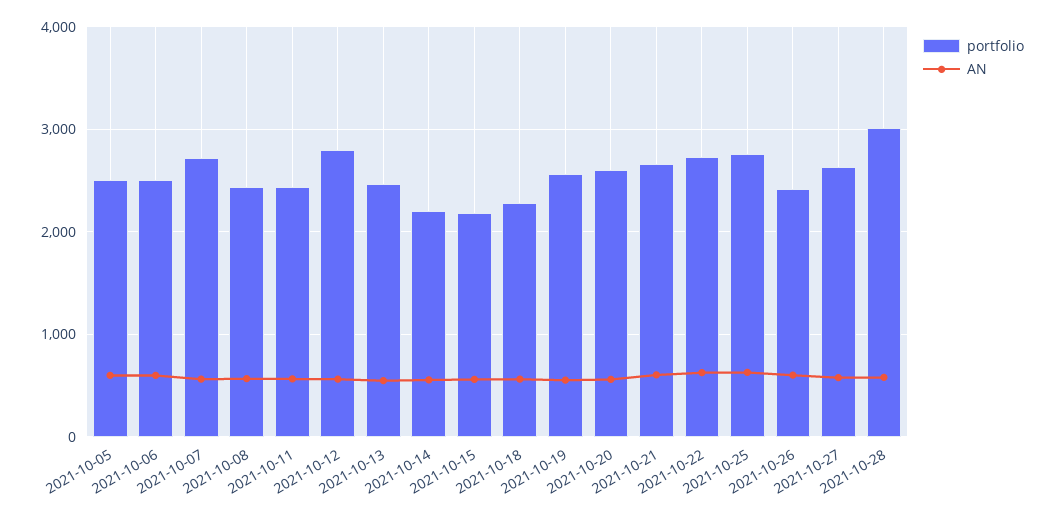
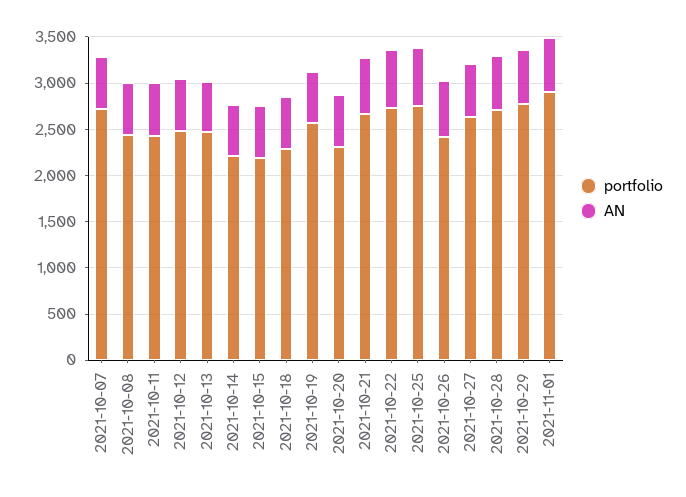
portfolio, 2021-10-05: 2500 -> none
AN, 2021-10-05: 600 -> none
portfolio, 2021-10-06: 2500 -> none
AN, 2021-10-06: 600 -> none
portfolio, 2021-10-12: 2800 -> 2500
portfolio, 2021-10-20: 2600 -> 2300
portfolio, 2021-10-28: 3000 -> 2700
portfolio, 2021-10-29: none -> 2800
AN, 2021-10-29: none -> 600
portfolio, 2021-11-01: none -> 2900
AN, 2021-11-01: none -> 600

